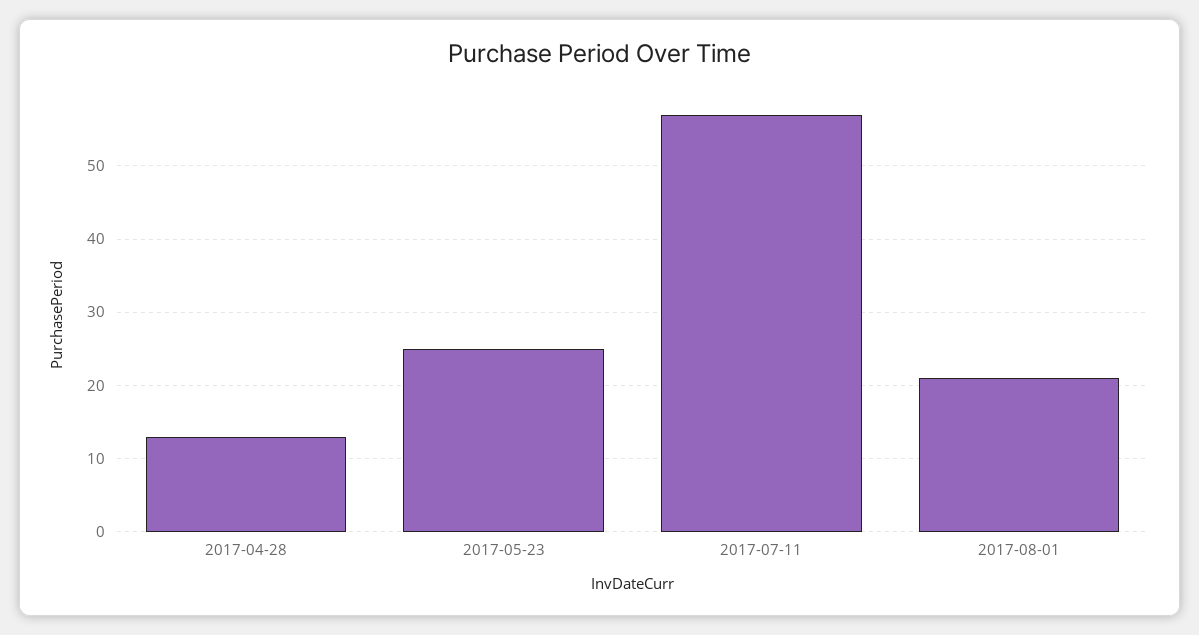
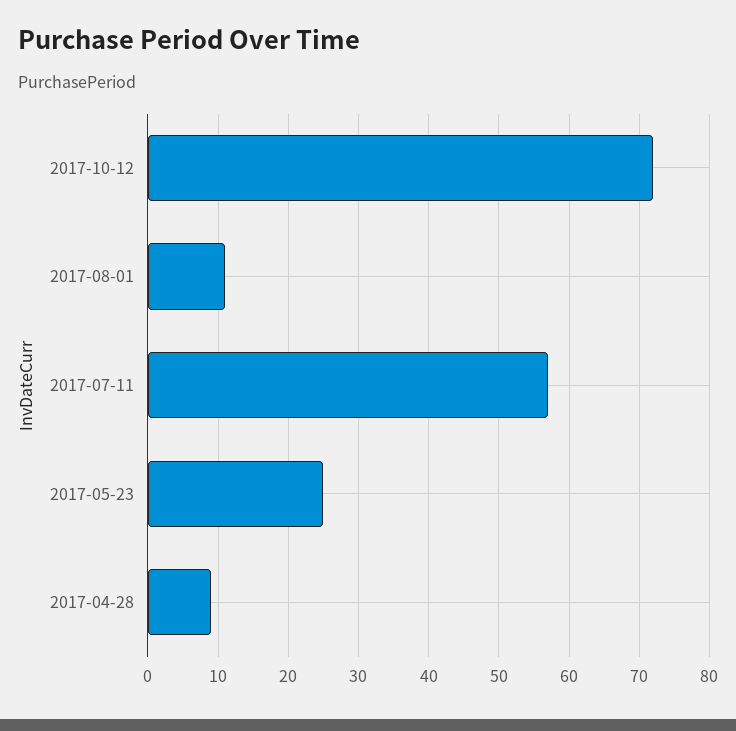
2017-04-28: 13 -> 9
2017-08-01: 21 -> 11
2017-10-12: none -> 72

